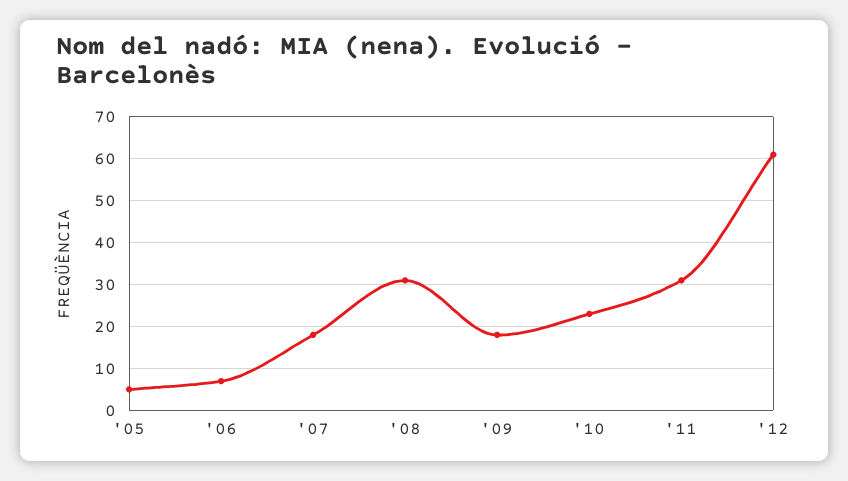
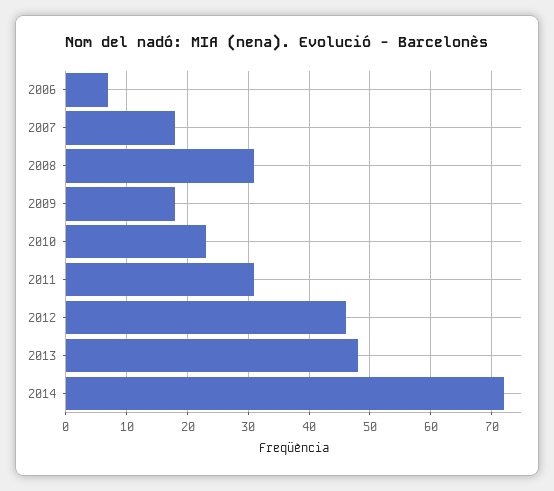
'05: 5 -> none
'12: 60 -> 46
2013: none -> 48
2014: none -> 72

